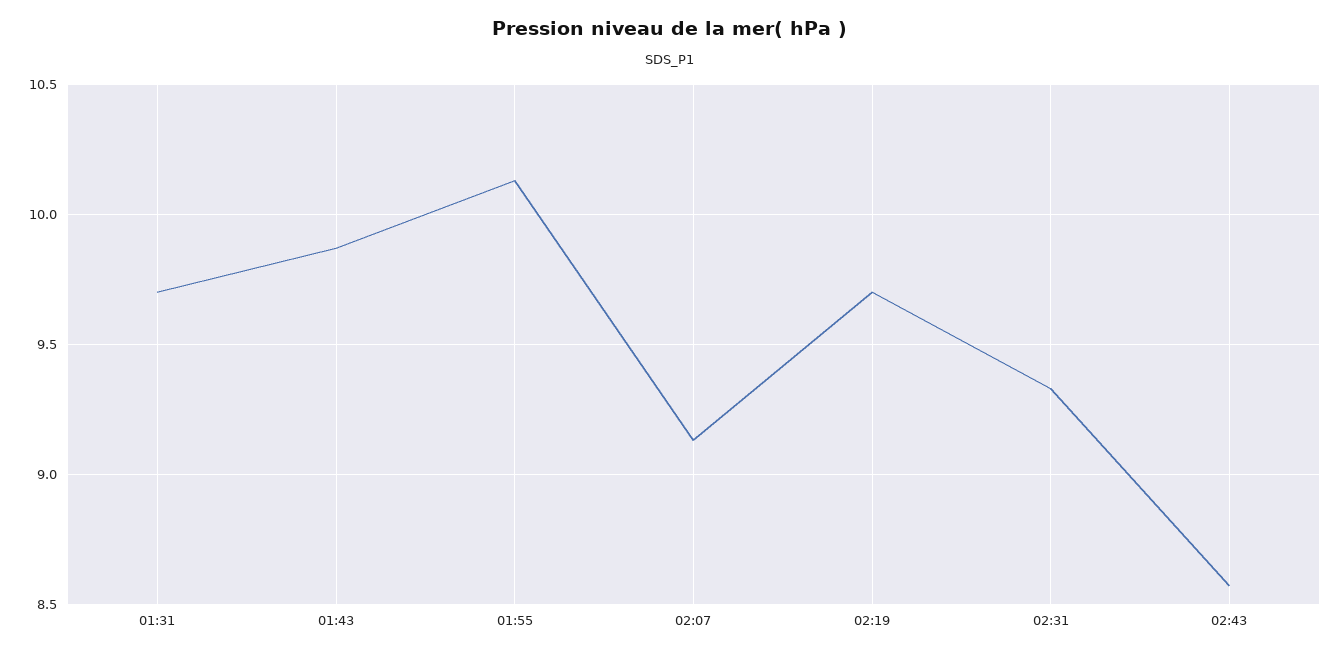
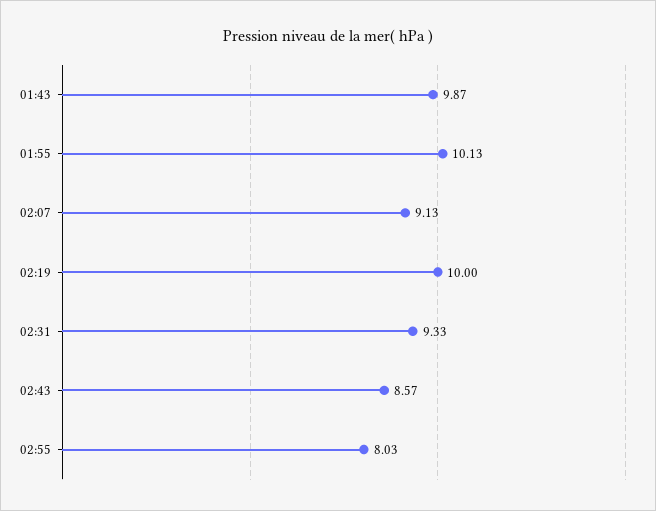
01:31: 9.7 -> none
02:19: 9.7 -> 10
02:55: none -> 8.03

